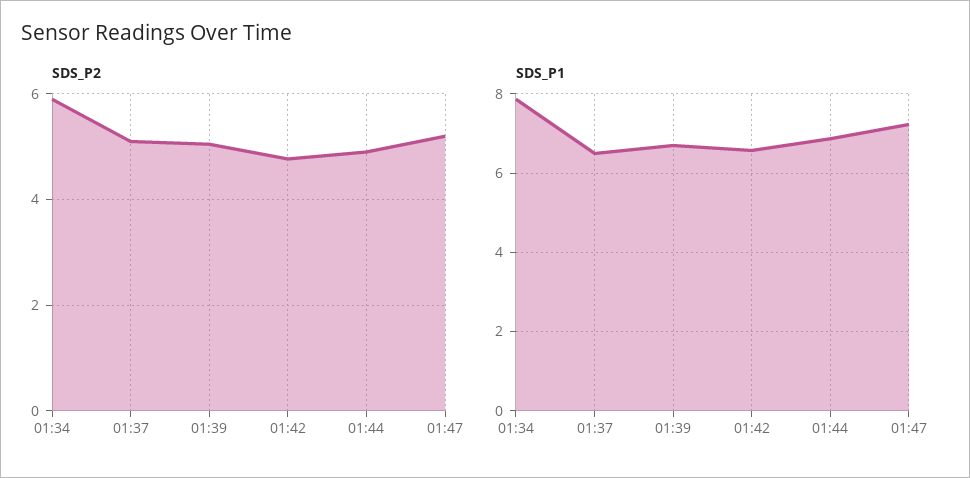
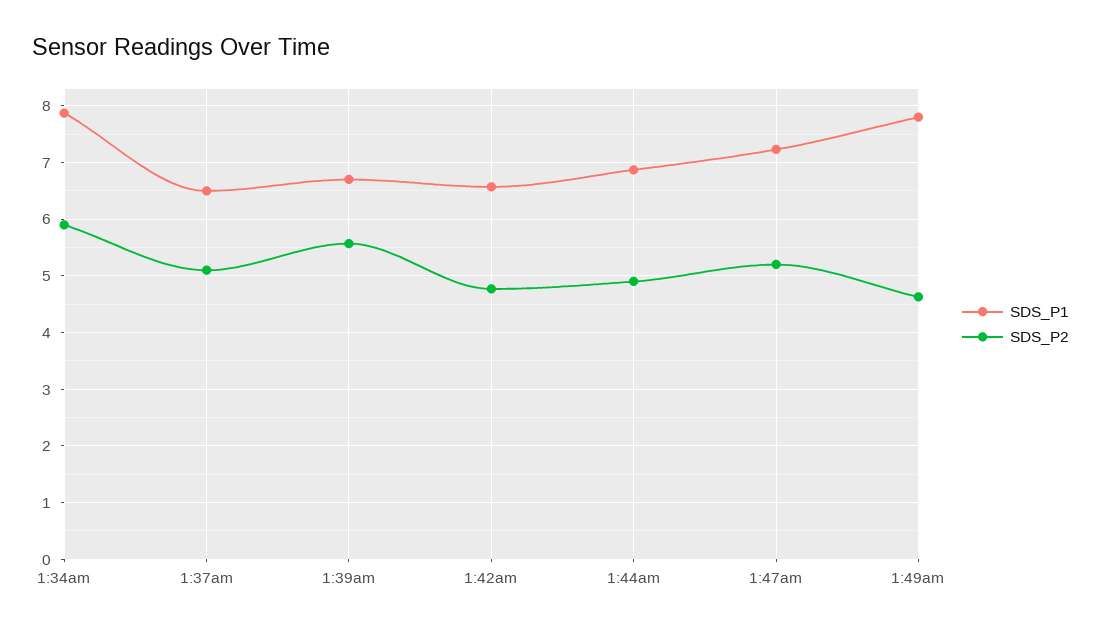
SDS_P2, 01:39: 5 -> 5.6
SDS_P1, 1:49am: none -> 7.8
SDS_P2, 1:49am: none -> 4.6

